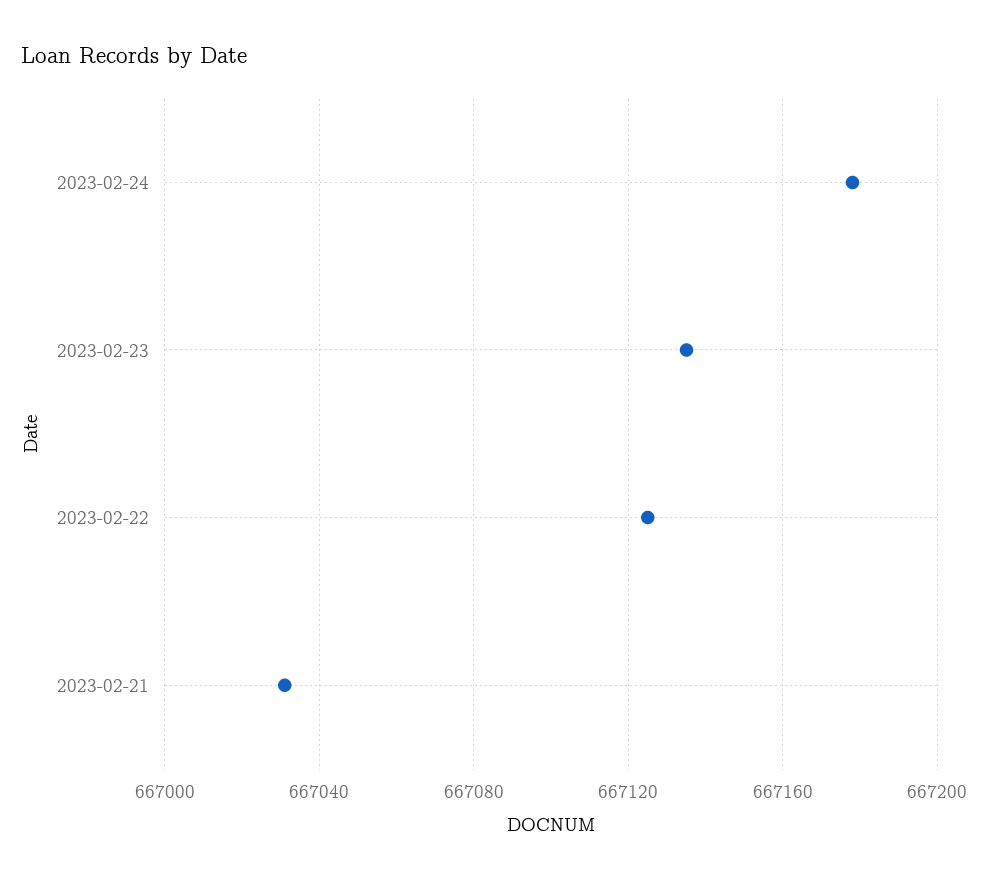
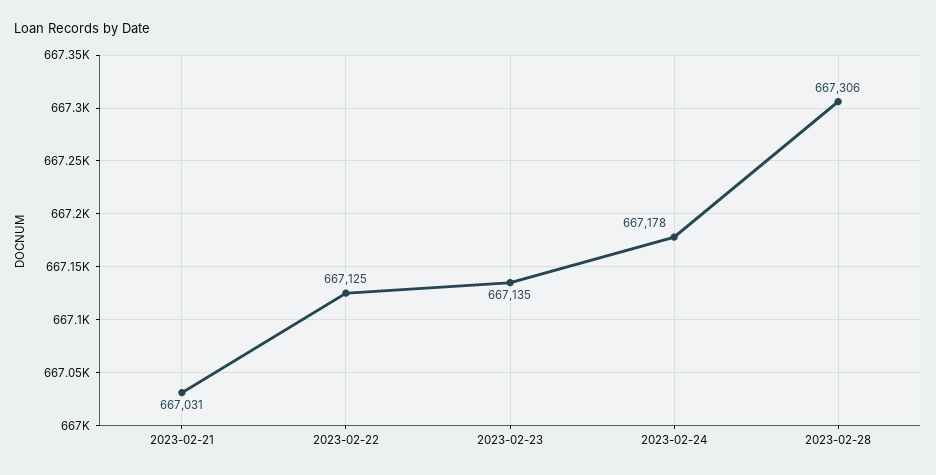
2023-02-28: none -> 667306

